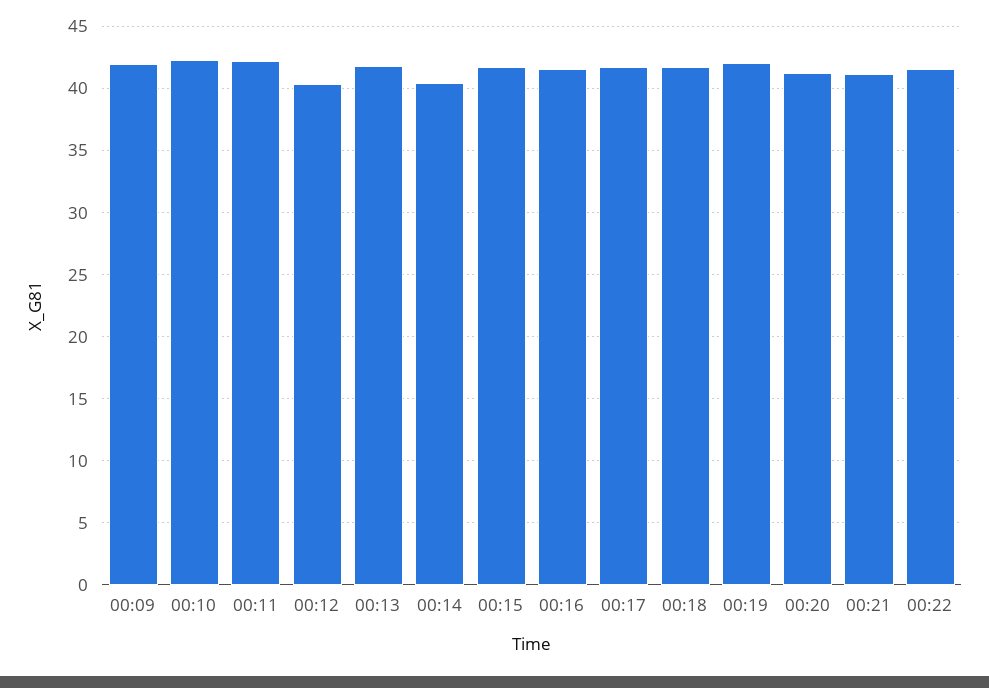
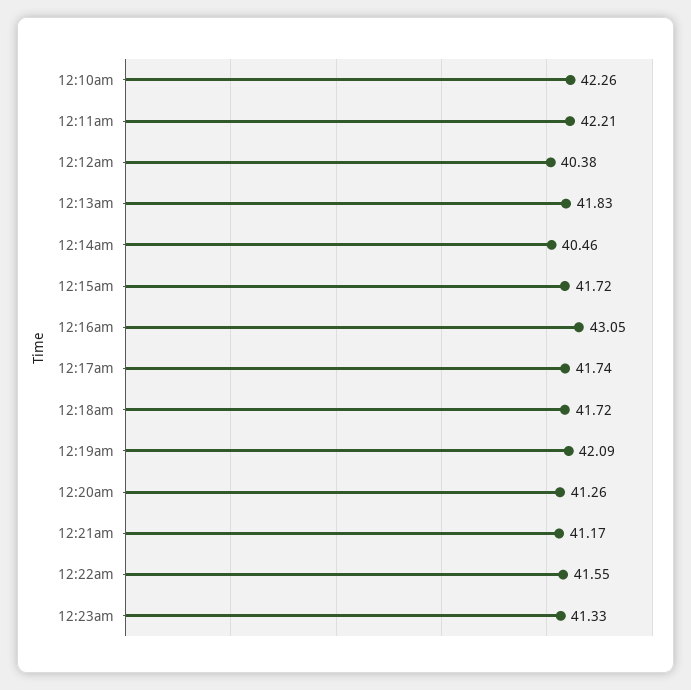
00:09: 42 -> none
00:16: 41.5 -> 43.05
12:23am: none -> 41.33

